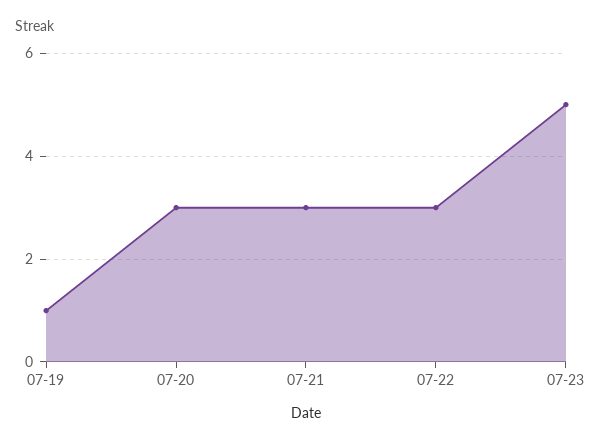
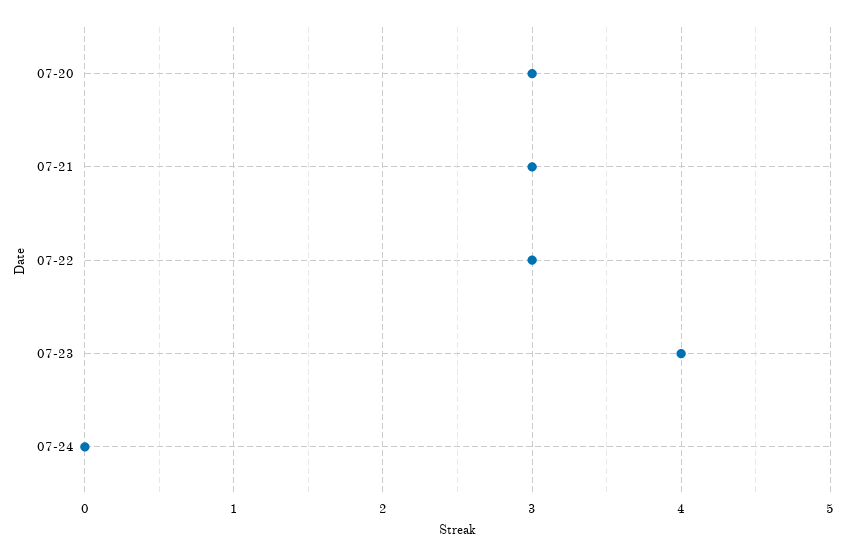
07-19: 1 -> none
07-23: 5 -> 4
07-24: none -> 0

